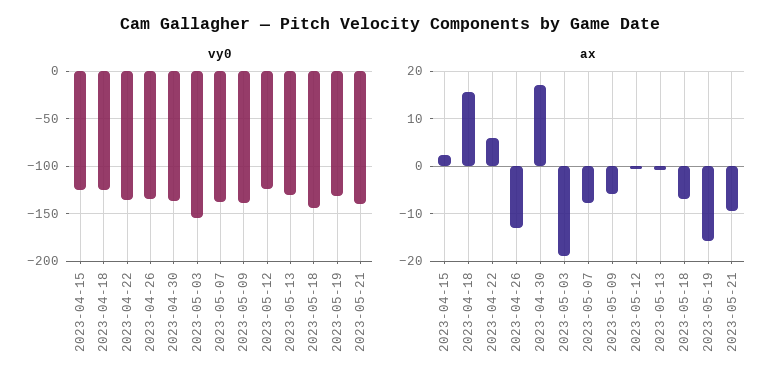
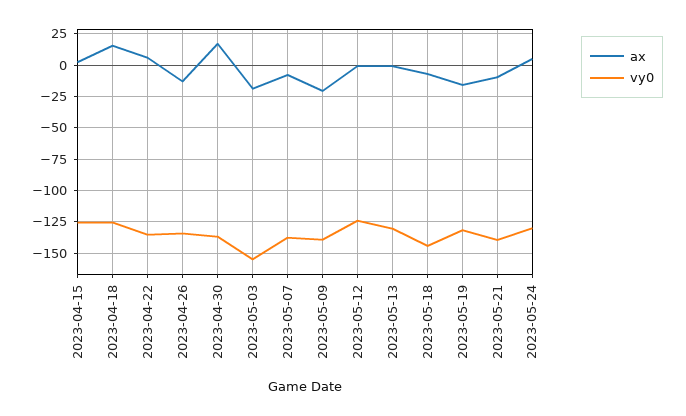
ax, 2023-05-09: -6 -> -20
ax, 2023-05-24: none -> 5
vy0, 2023-05-24: none -> -130

